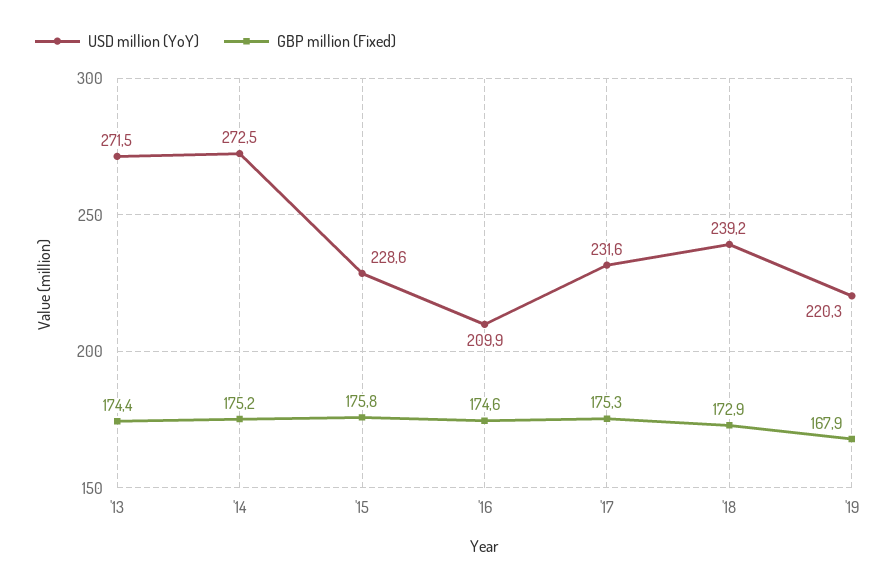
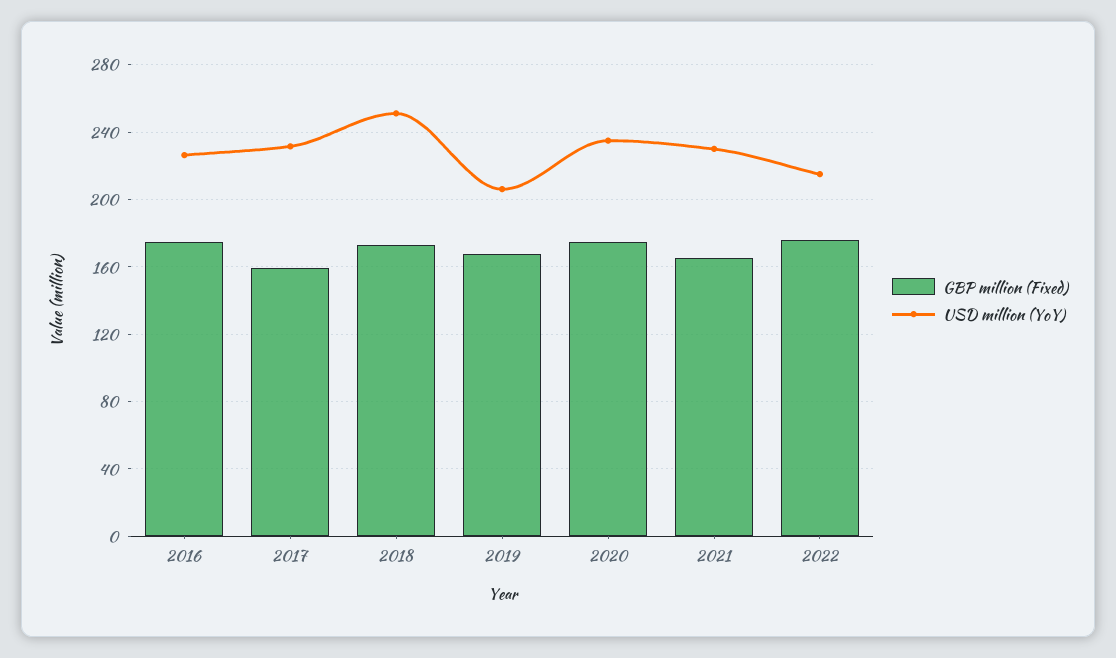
USD million (YoY), '13: 271.5 -> none
GBP million (Fixed), '13: 174.4 -> none
USD million (YoY), '14: 272.5 -> none
GBP million (Fixed), '14: 175.2 -> none
USD million (YoY), '15: 228.6 -> none
GBP million (Fixed), '15: 175.8 -> none
USD million (YoY), '16: 209.9 -> 225
GBP million (Fixed), '17: 175.3 -> 160
USD million (YoY), '18: 239.2 -> 250
USD million (YoY), '19: 220.3 -> 205
GBP million (Fixed), 2020: none -> 175
USD million (YoY), 2020: none -> 235
GBP million (Fixed), 2021: none -> 165
USD million (YoY), 2021: none -> 230
GBP million (Fixed), 2022: none -> 175
USD million (YoY), 2022: none -> 215

